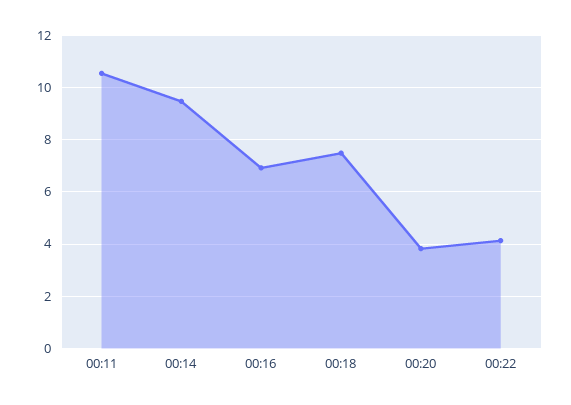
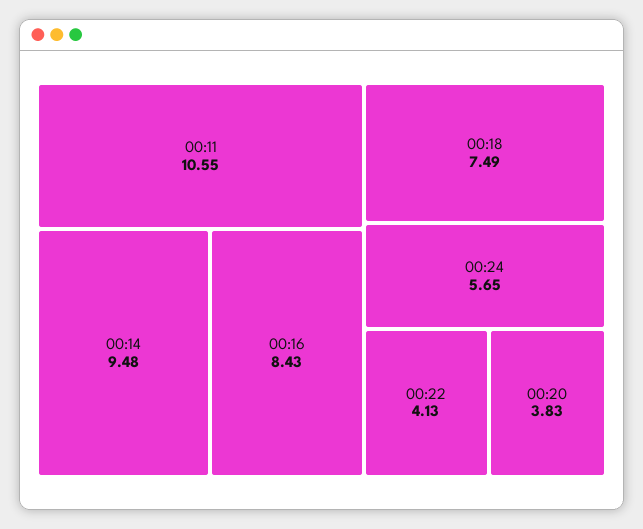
00:16: 7 -> 8.43
00:24: none -> 5.65

